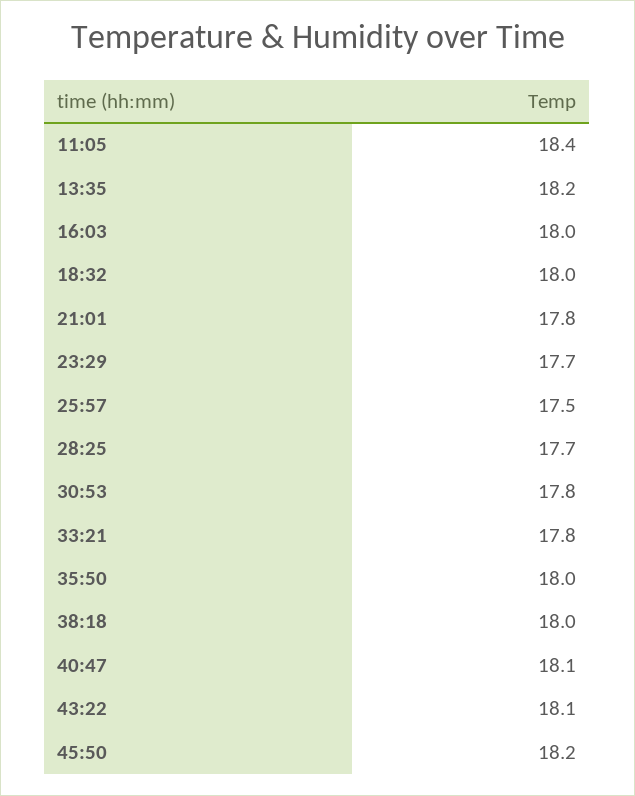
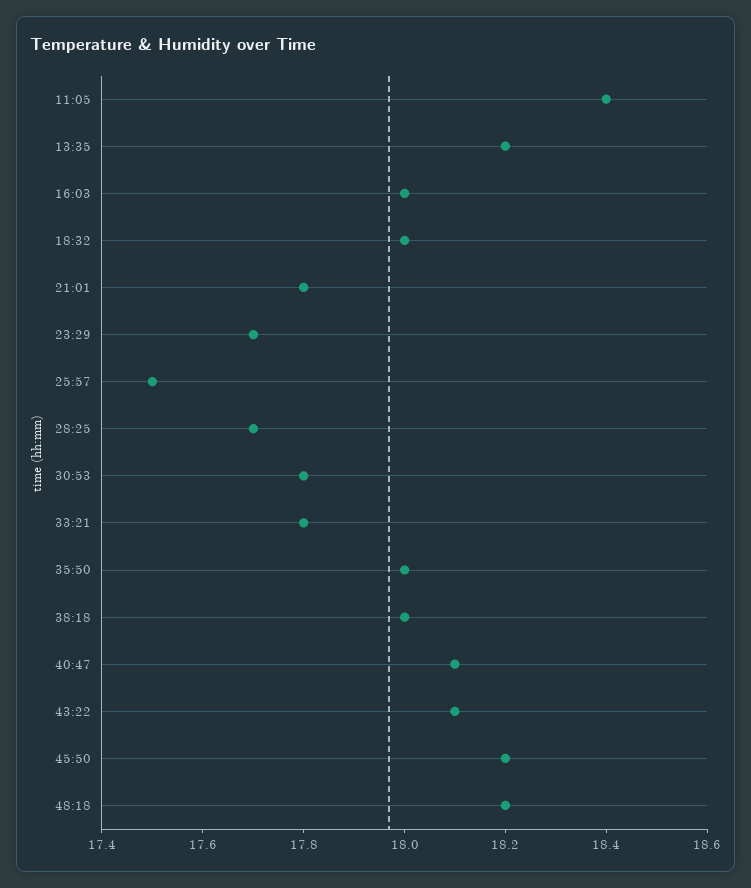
48:18: none -> 18.2

